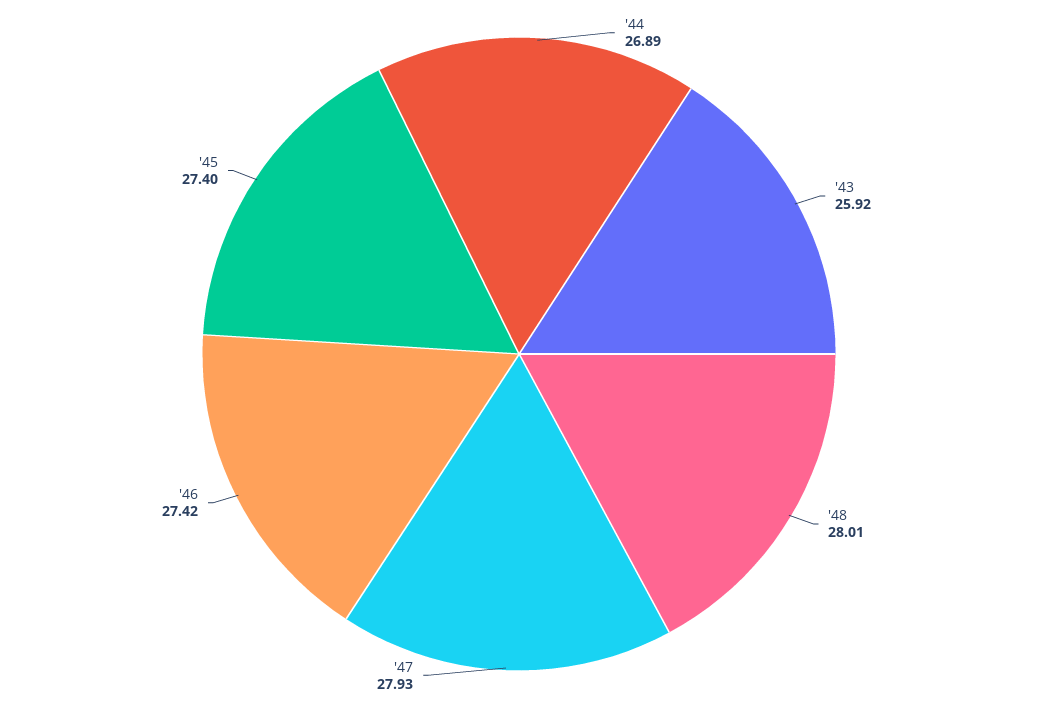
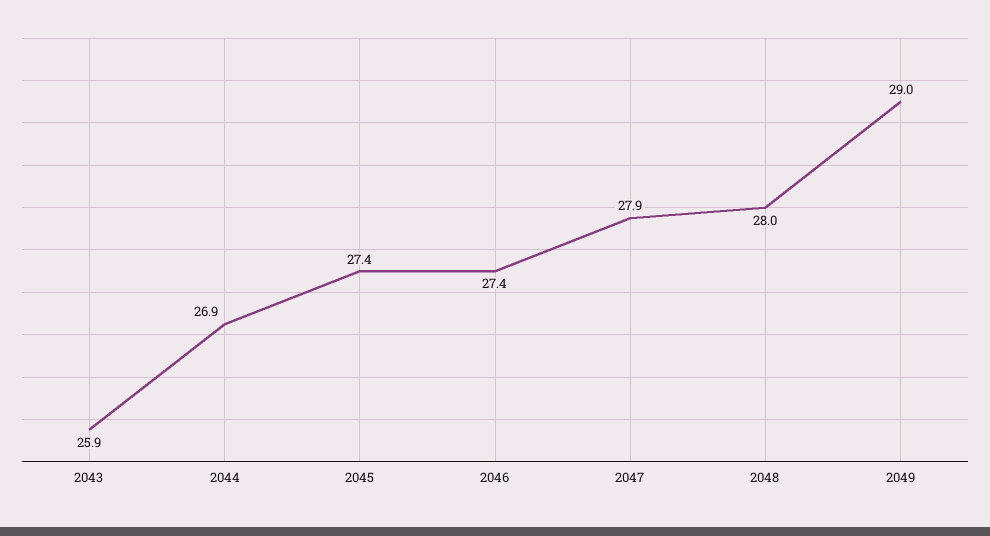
2049: none -> 29

